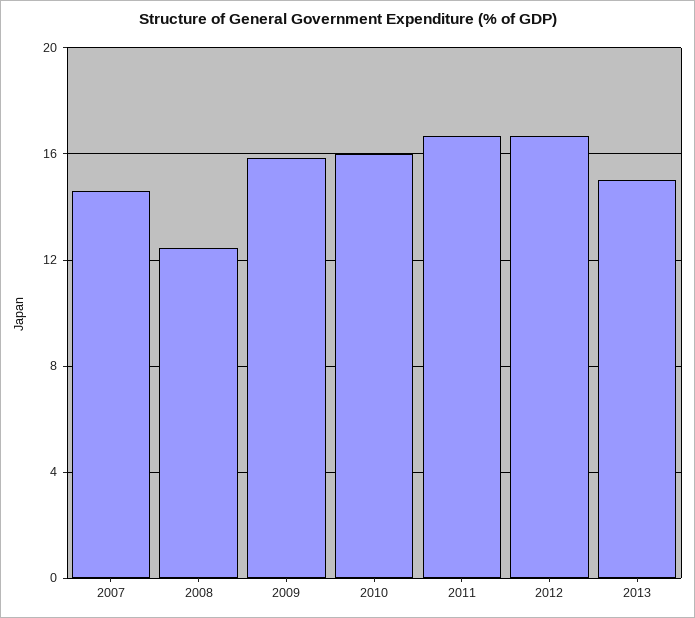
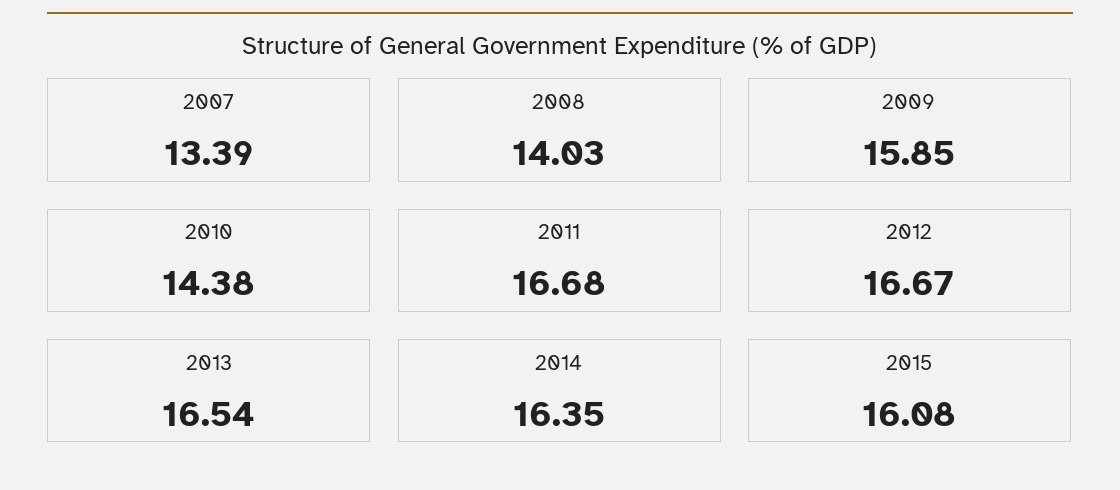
2007: 14.5 -> 13.39
2008: 12.5 -> 14.03
2010: 16 -> 14.38
2013: 15 -> 16.54
2014: none -> 16.35
2015: none -> 16.08

